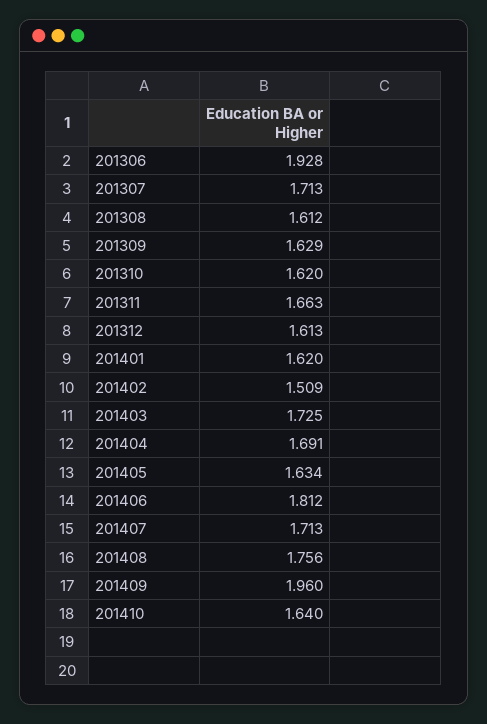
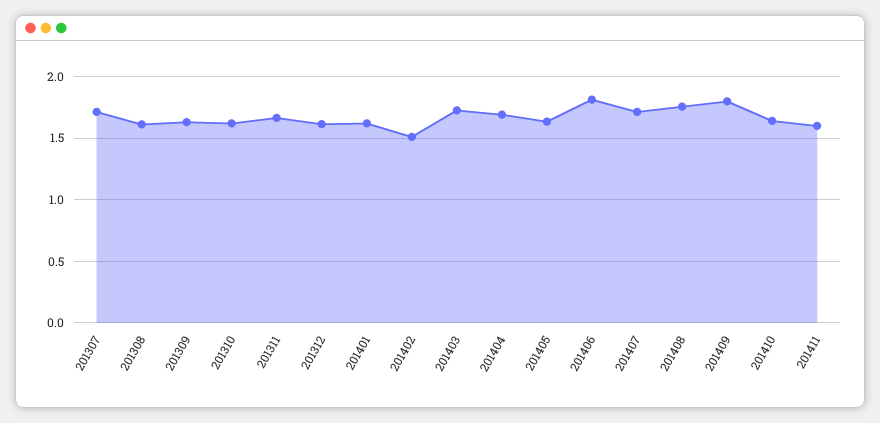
201306: 1.928 -> none
201409: 1.96 -> 1.8
201411: none -> 1.6

